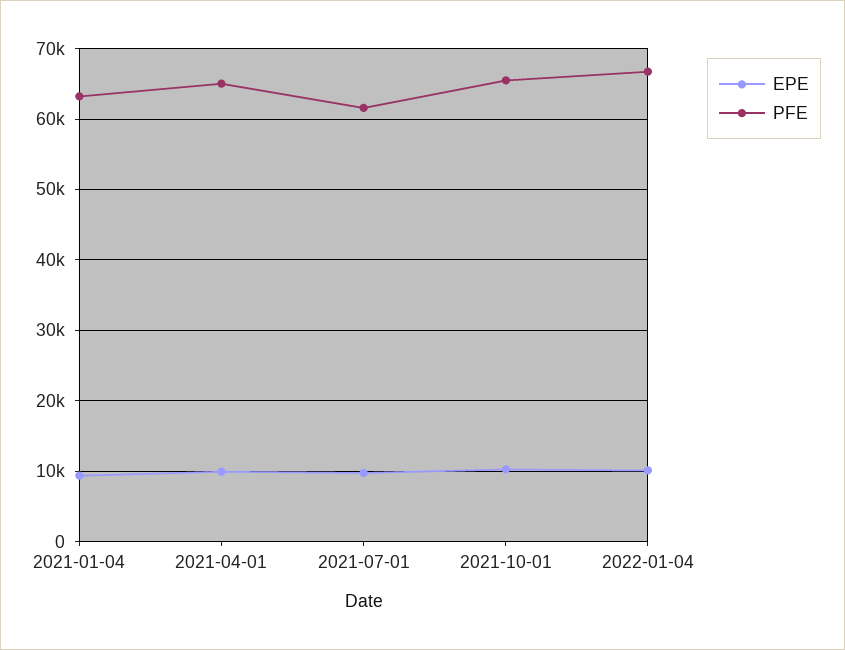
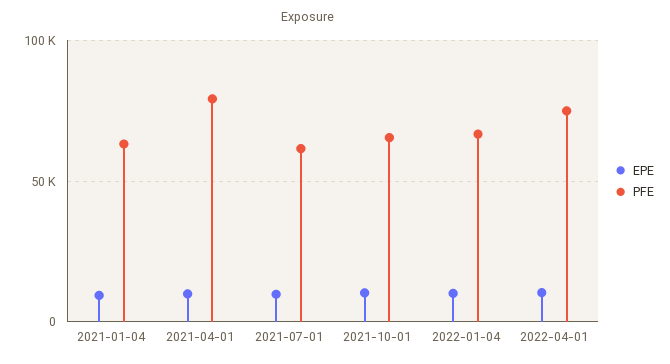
PFE, 2021-04-01: 65000 -> 80000
EPE, 2022-04-01: none -> 10000
PFE, 2022-04-01: none -> 75000

